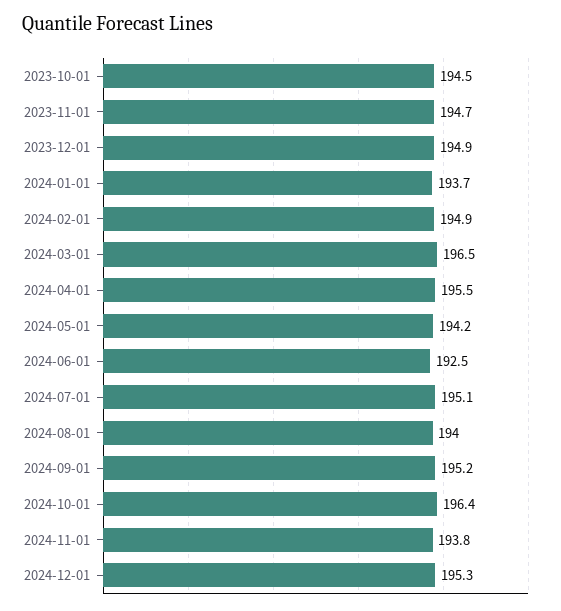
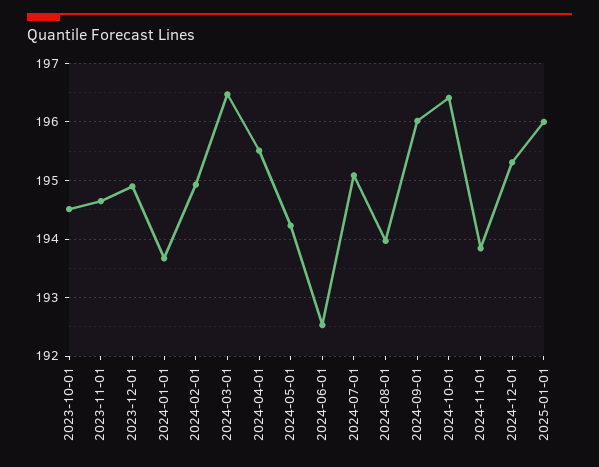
2024-09-01: 195.2 -> 196
2025-01-01: none -> 196

